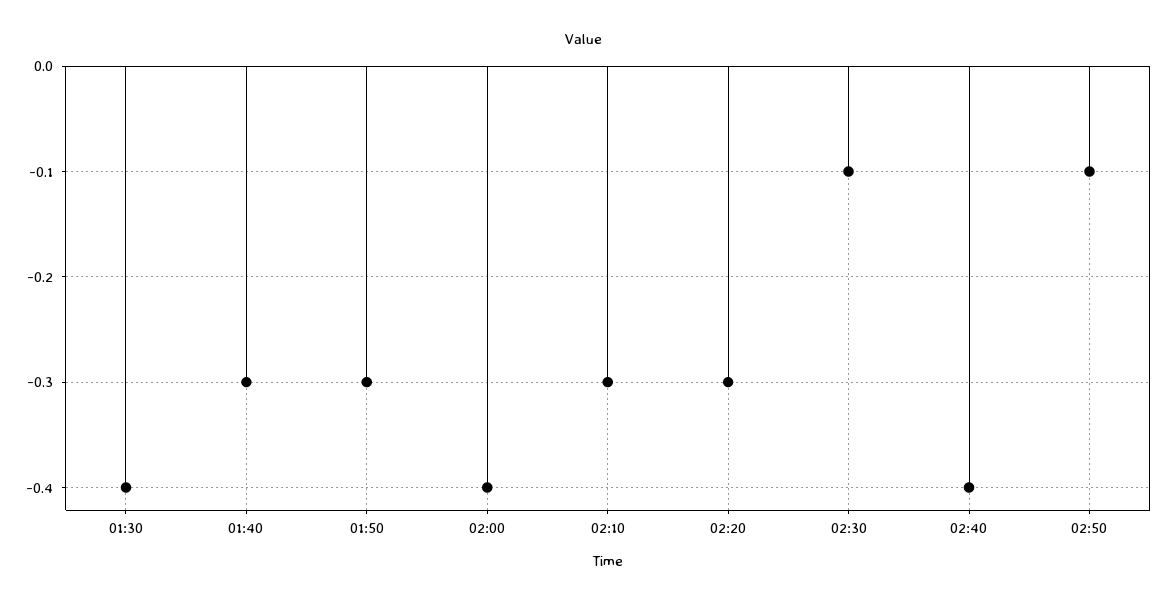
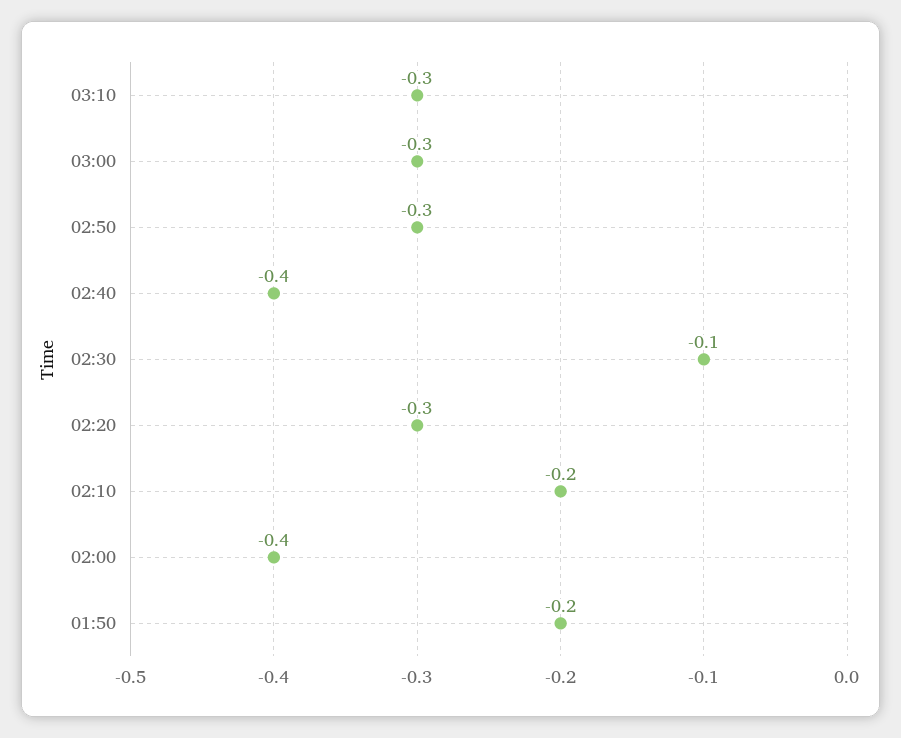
01:30: -0.4 -> none
01:40: -0.3 -> none
01:50: -0.3 -> -0.2
02:10: -0.3 -> -0.2
02:50: -0.1 -> -0.3
03:10: none -> -0.3
03:00: none -> -0.3

